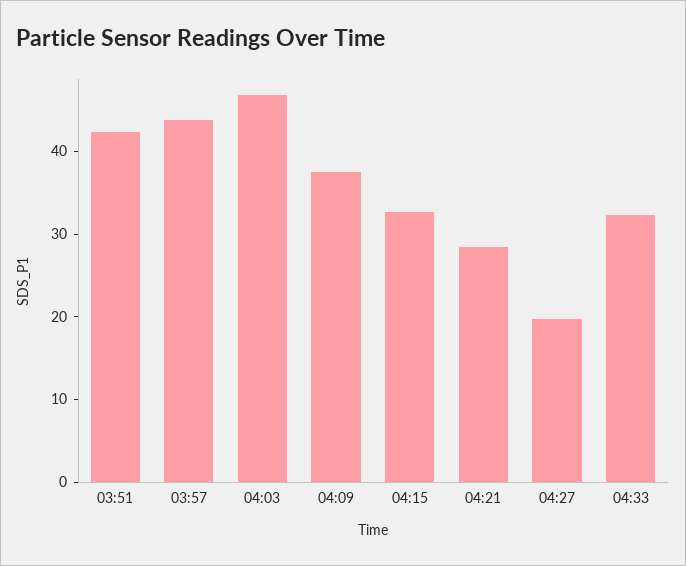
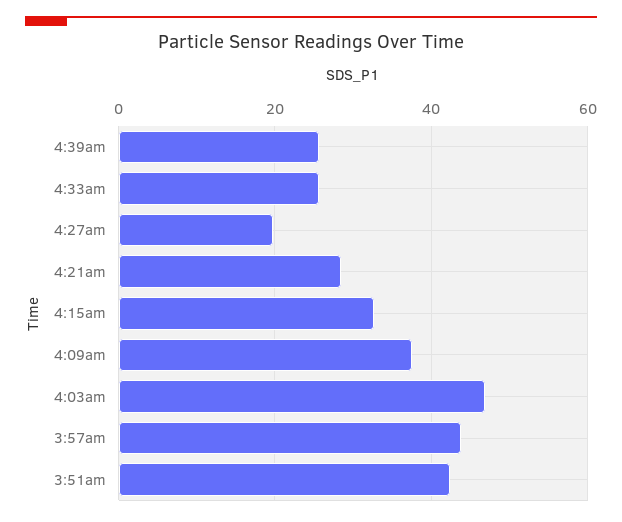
04:33: 32 -> 26
4:39am: none -> 26

